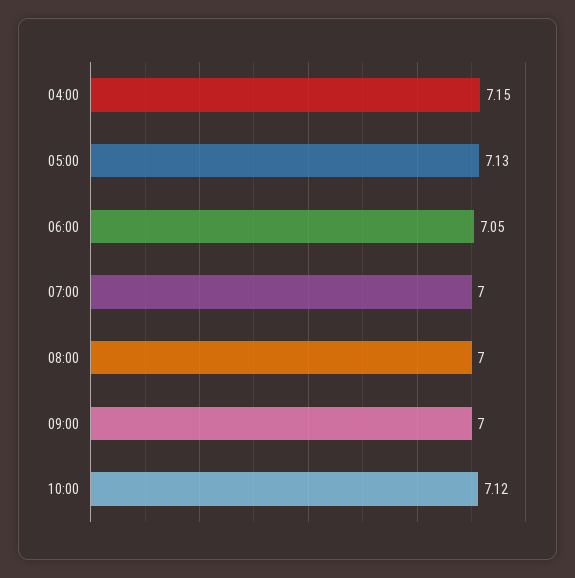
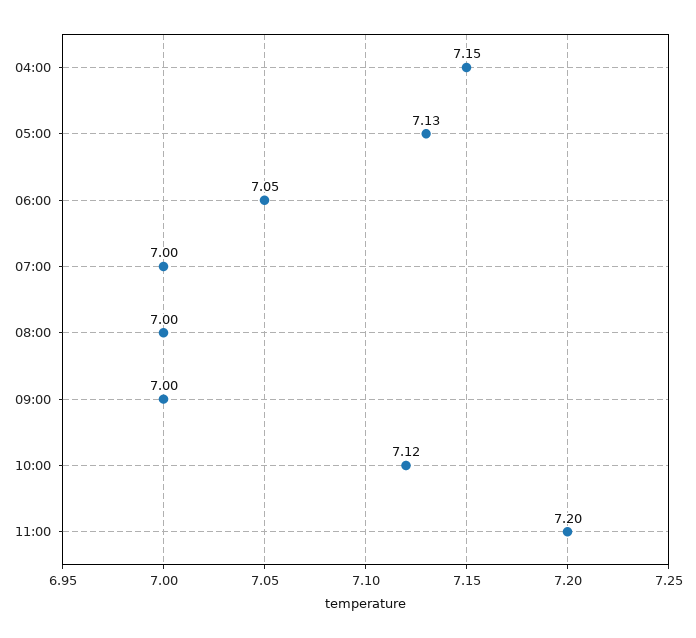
11:00: none -> 7.2

